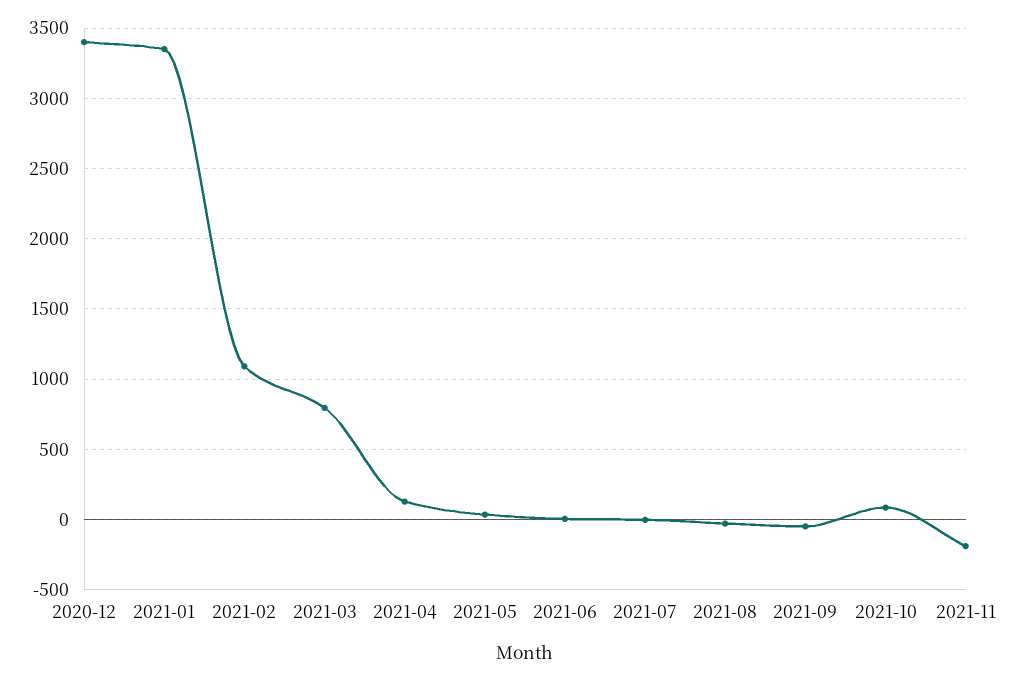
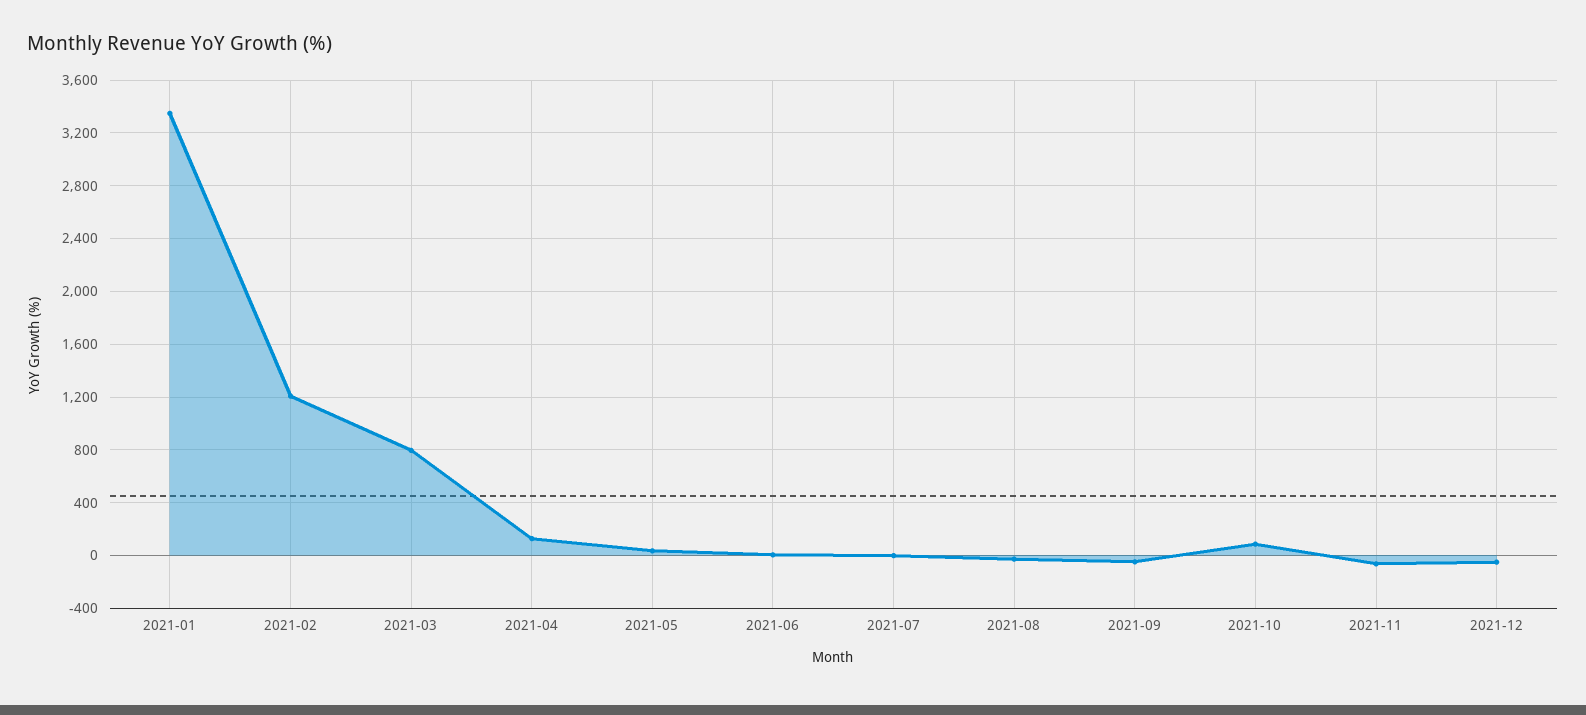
2020-12: 3400 -> none
2021-02: 1100 -> 1200
2021-11: -200 -> -50
2021-12: none -> -50

